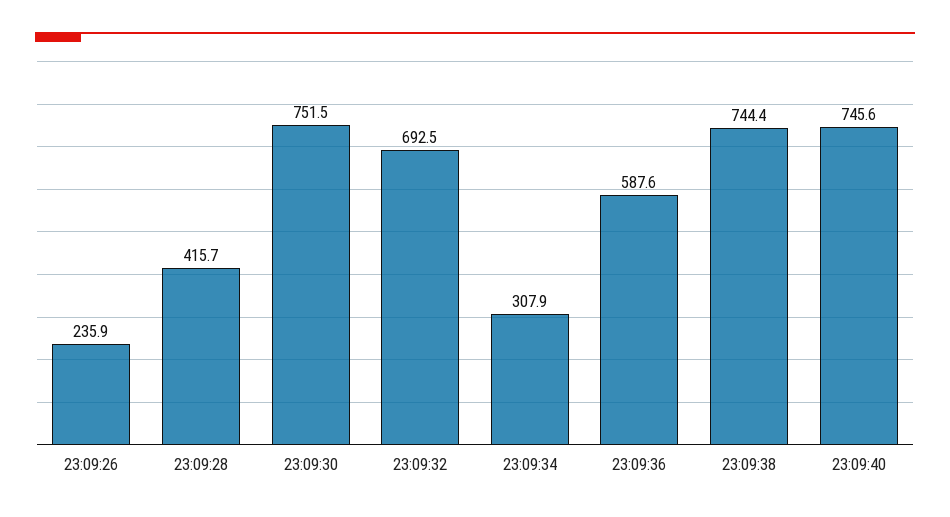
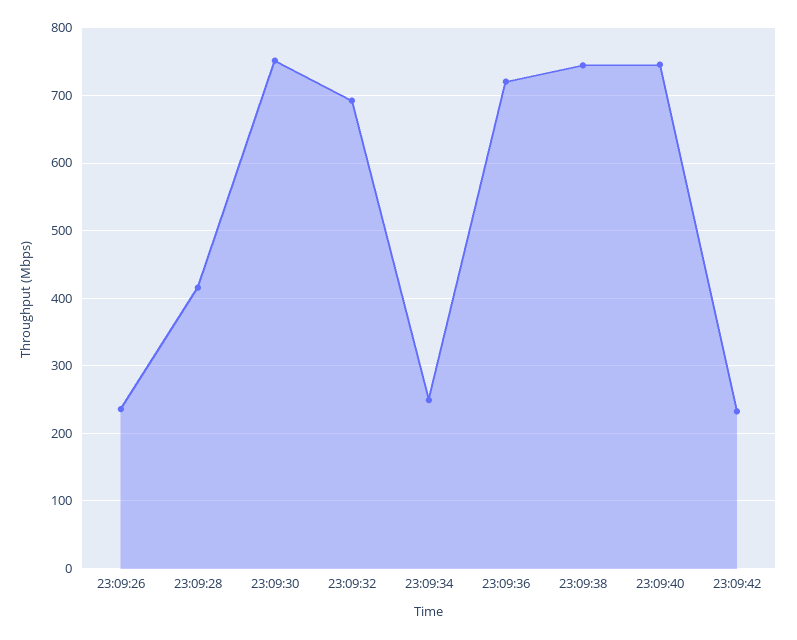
23:09:34: 307.9 -> 250
23:09:36: 587.6 -> 720
23:09:42: none -> 230

